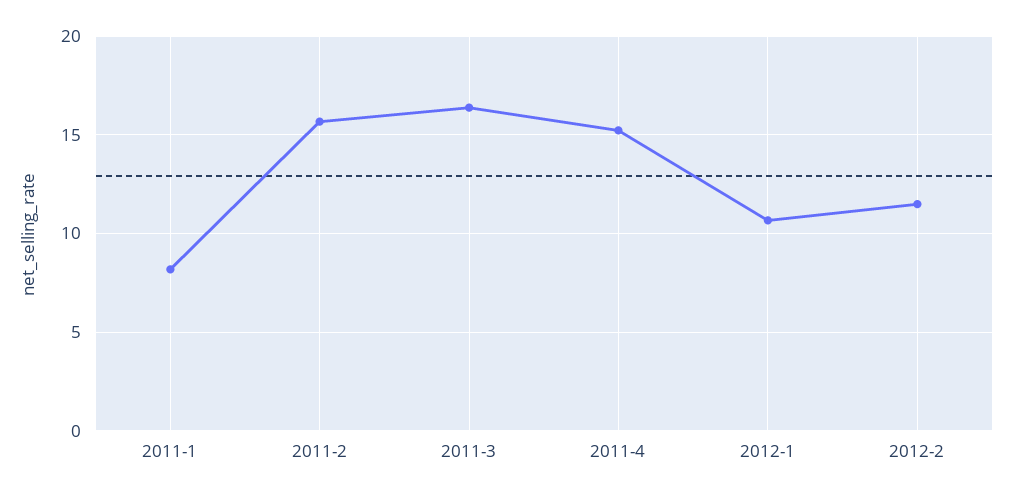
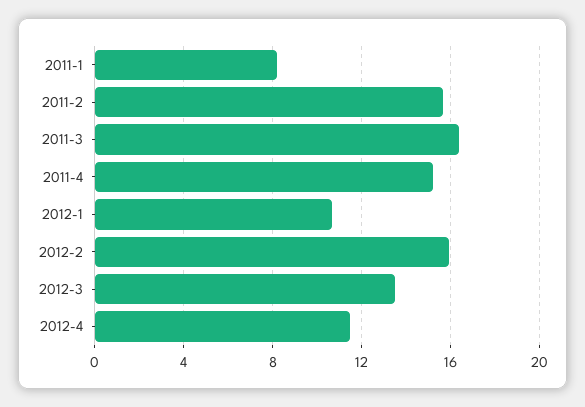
2012-2: 11.5 -> 16
2012-3: none -> 13.5
2012-4: none -> 11.5

